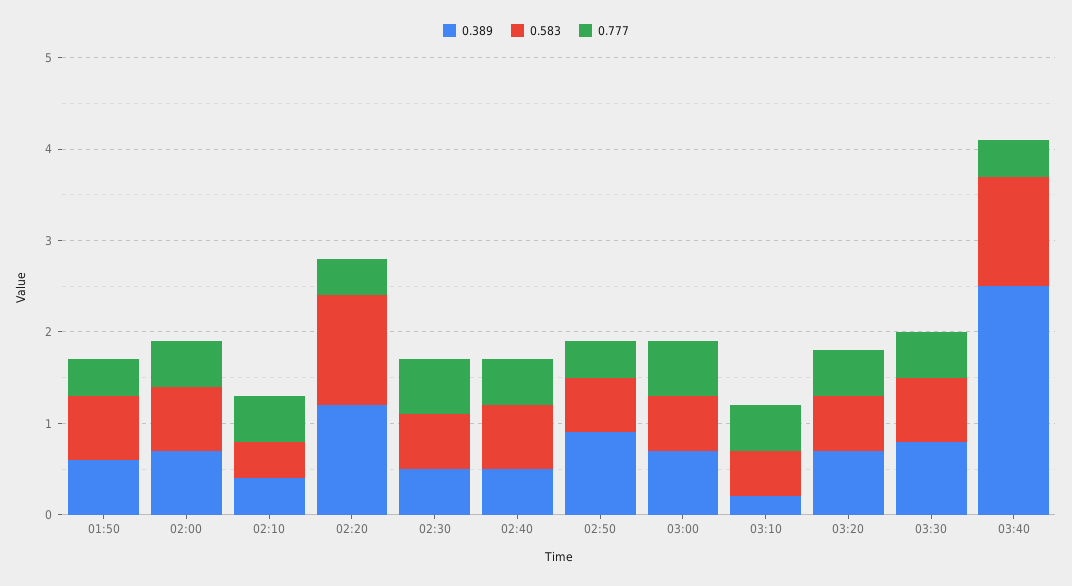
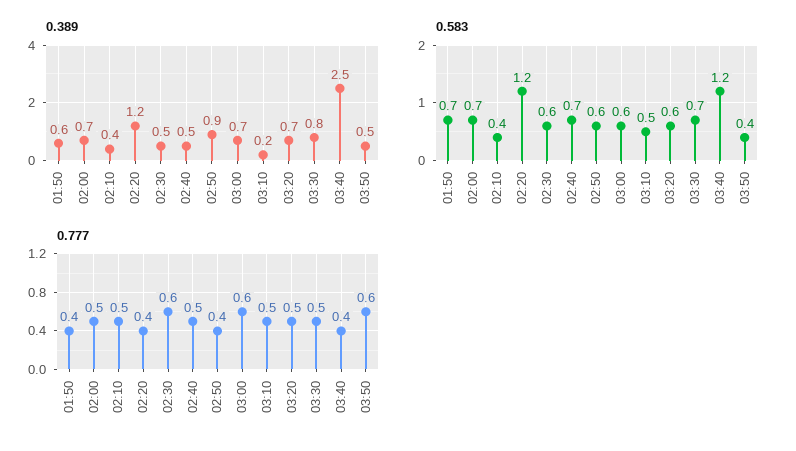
0.389, 03:50: none -> 0.5
0.583, 03:50: none -> 0.4
0.777, 03:50: none -> 0.6

